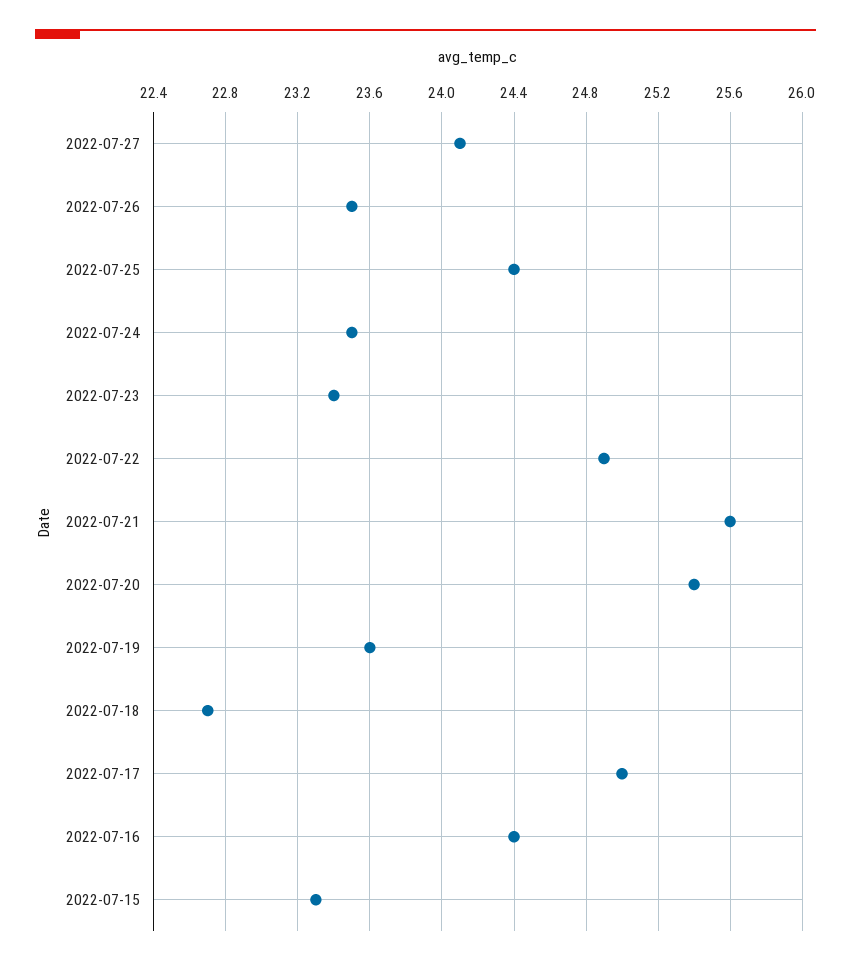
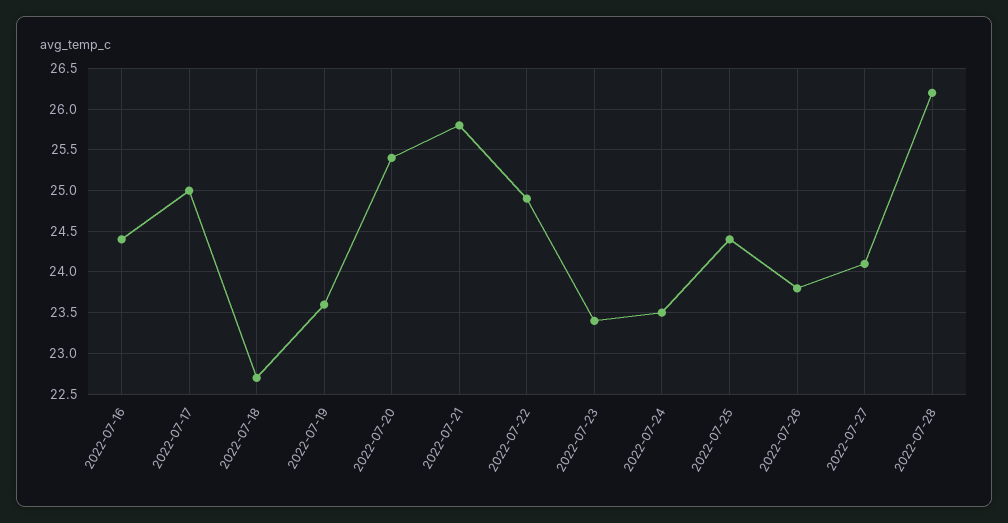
2022-07-26: 23.5 -> 23.8
2022-07-21: 25.6 -> 25.8
2022-07-15: 23.3 -> none
2022-07-28: none -> 26.2

